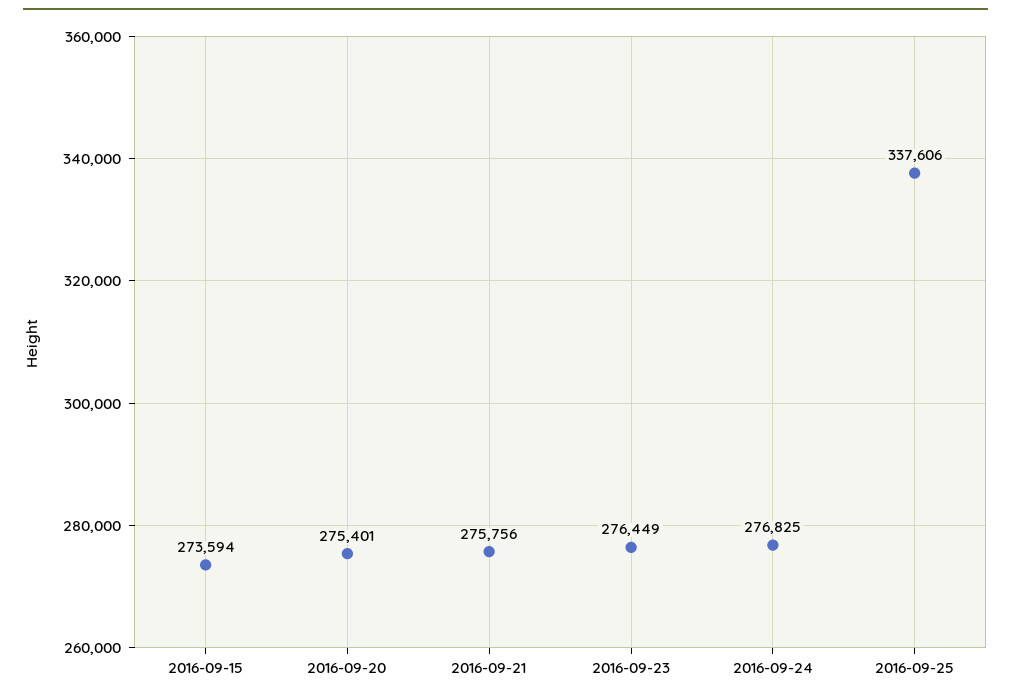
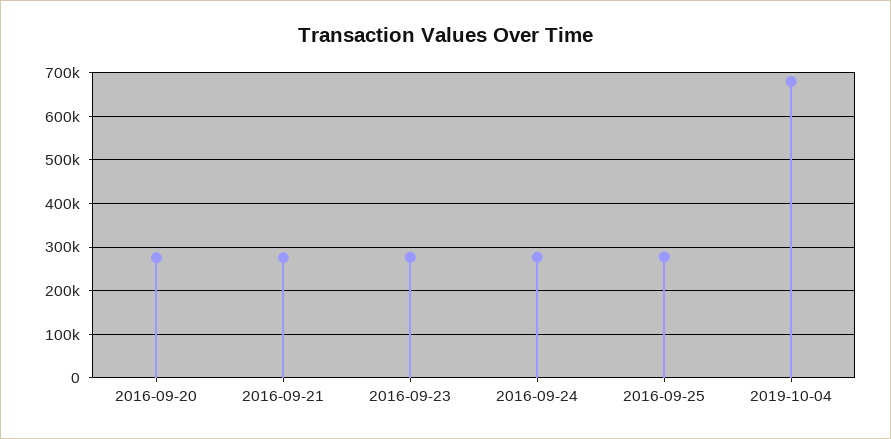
2016-09-15: 273594 -> none
2016-09-25: 337606 -> 280000
2019-10-04: none -> 680000

